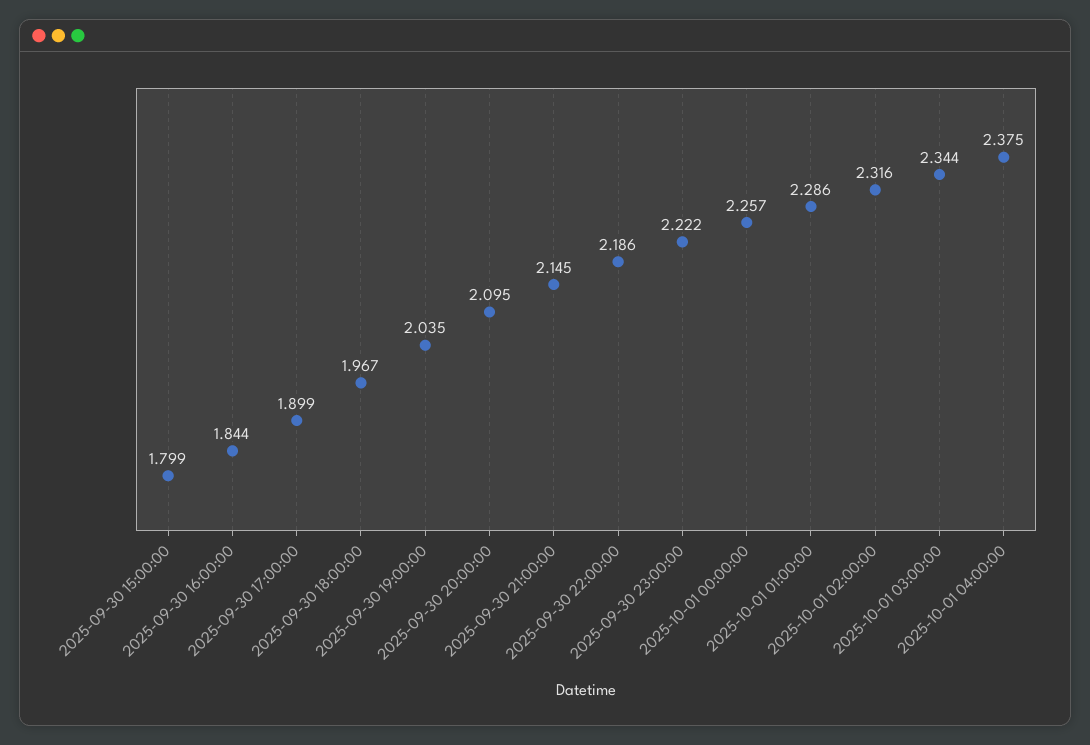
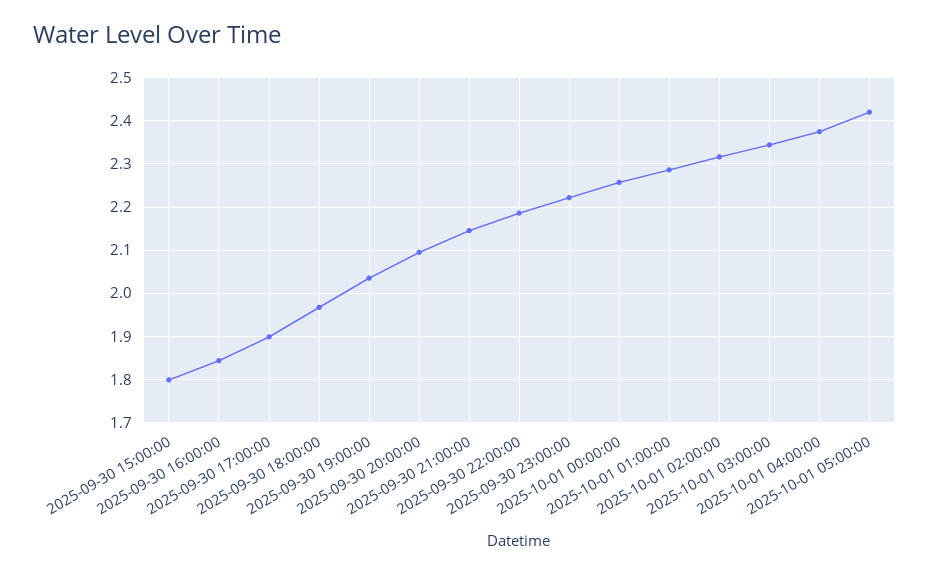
2025-10-01 05:00:00: none -> 2.42

